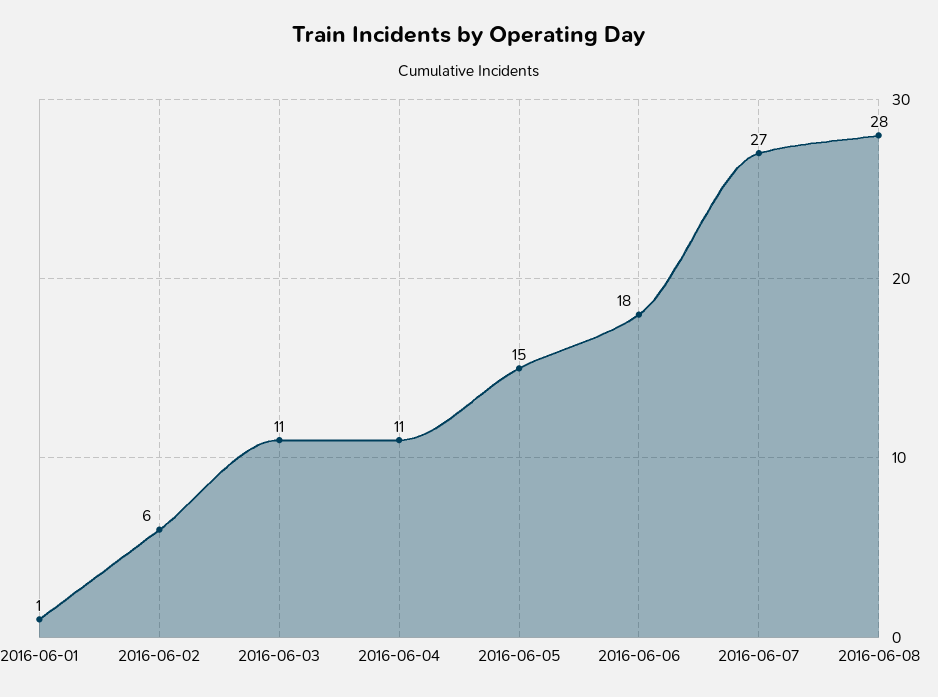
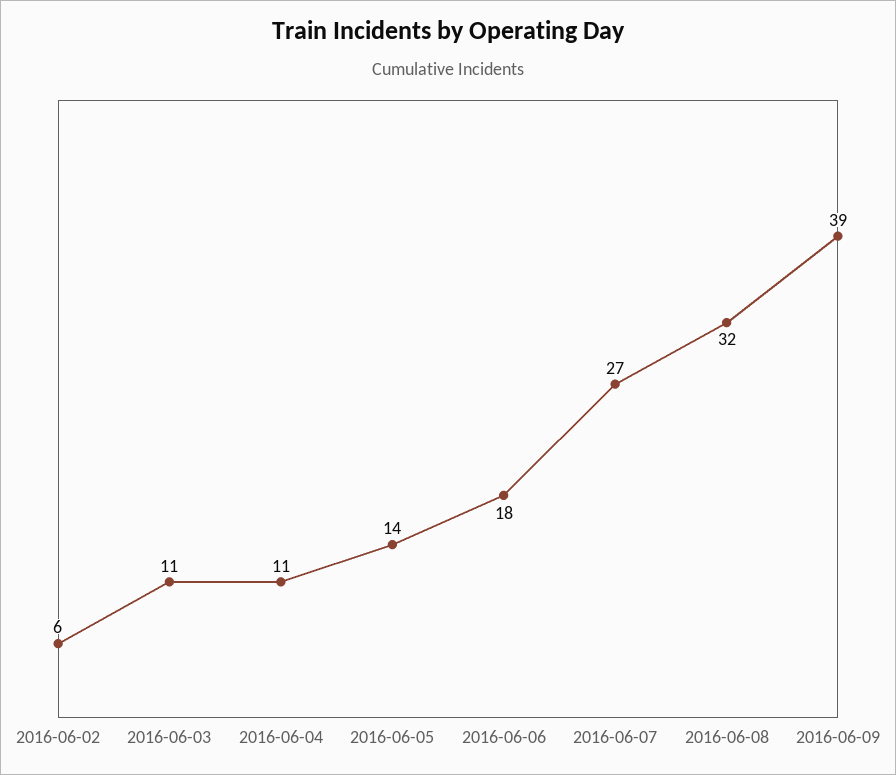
2016-06-01: 1 -> none
2016-06-05: 15 -> 14
2016-06-08: 28 -> 32
2016-06-09: none -> 39

